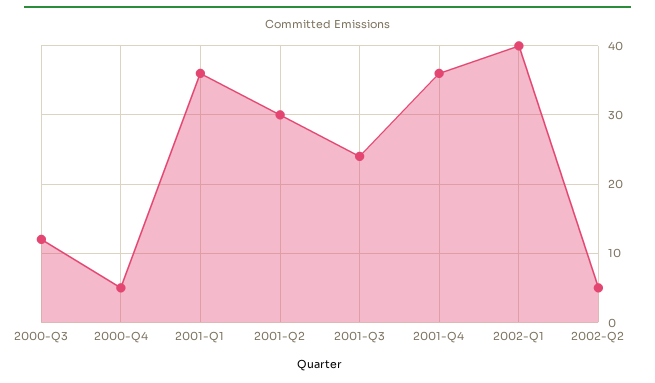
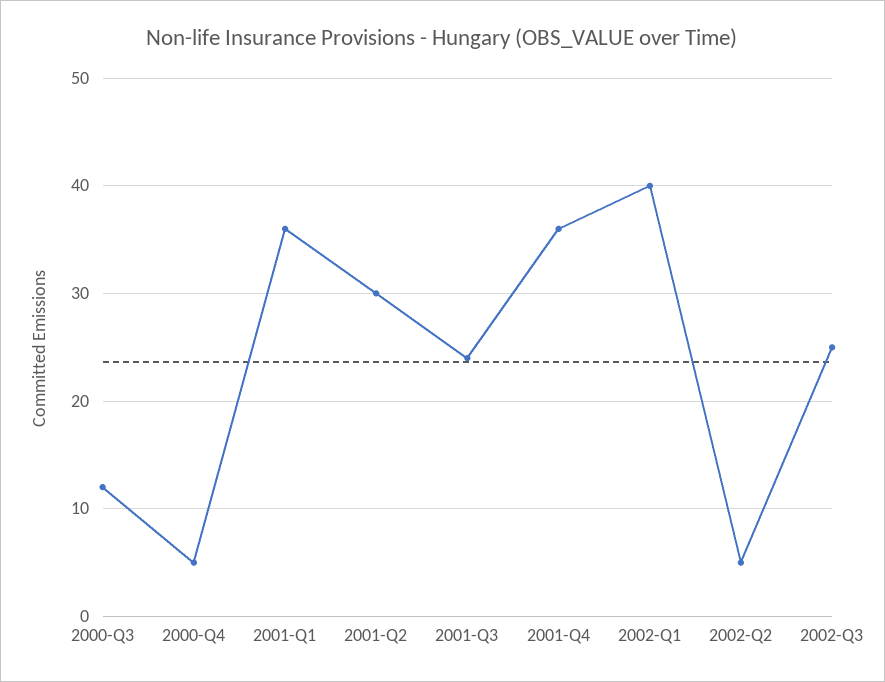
2002-Q3: none -> 25

